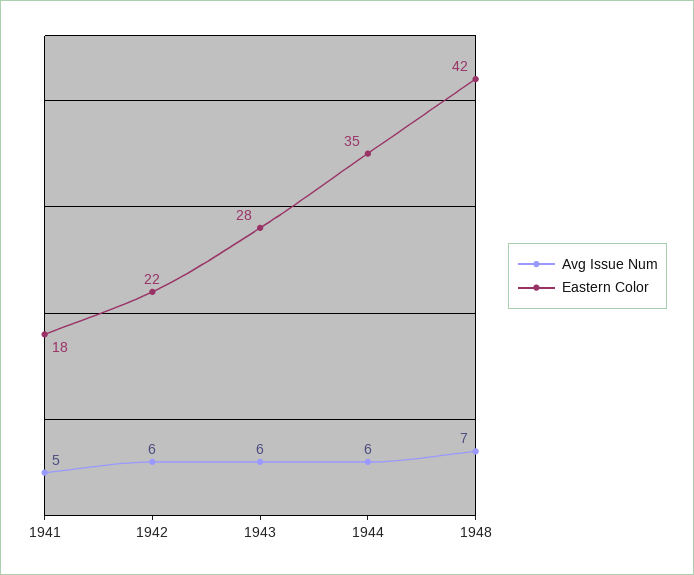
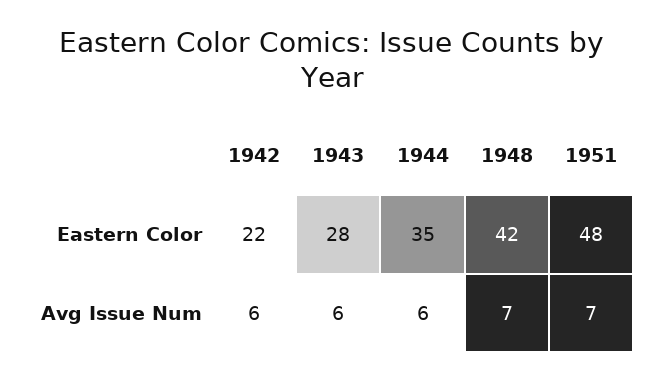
Avg Issue Num, 1941: 5 -> none
Eastern Color, 1941: 18 -> none
Eastern Color, 1951: none -> 48
Avg Issue Num, 1951: none -> 7

